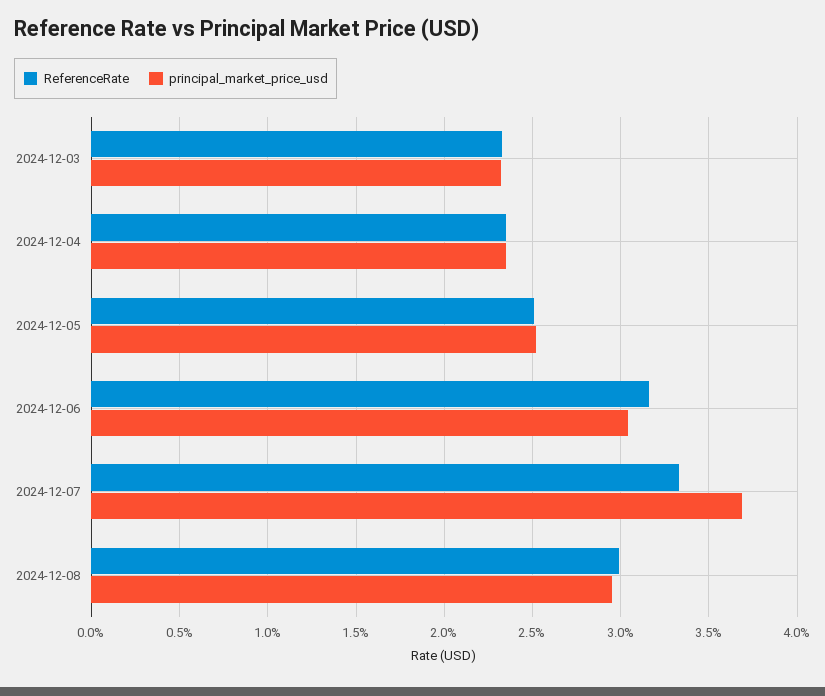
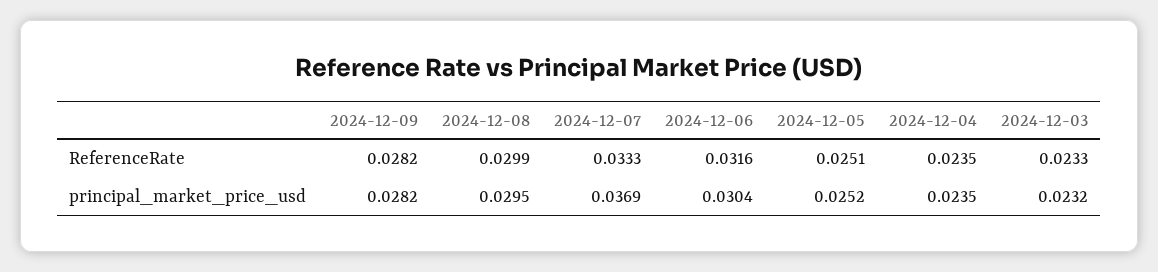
ReferenceRate, 2024-12-09: none -> 0.0282
principal_market_price_usd, 2024-12-09: none -> 0.0282

